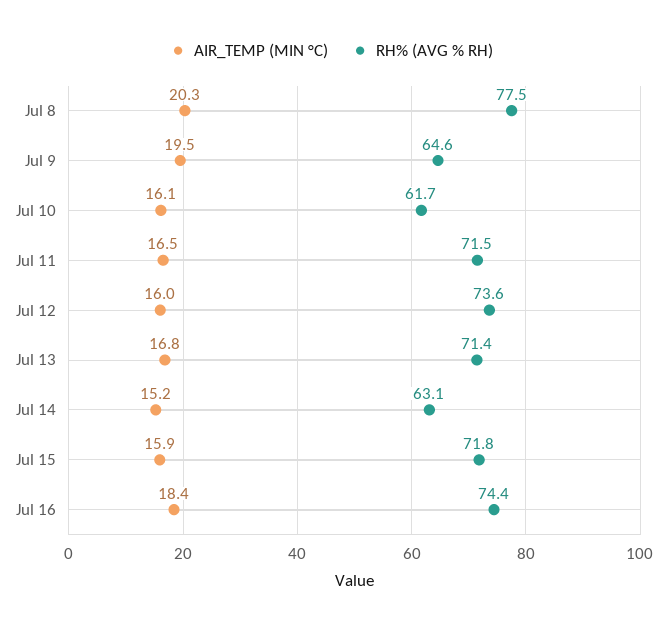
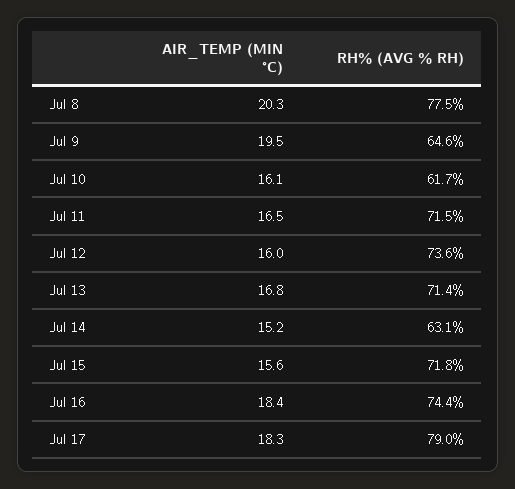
AIR_TEMP (MIN °C), Jul 15: 15.9 -> 15.6
AIR_TEMP (MIN °C), Jul 17: none -> 18.3
RH% (AVG % RH), Jul 17: none -> 79

